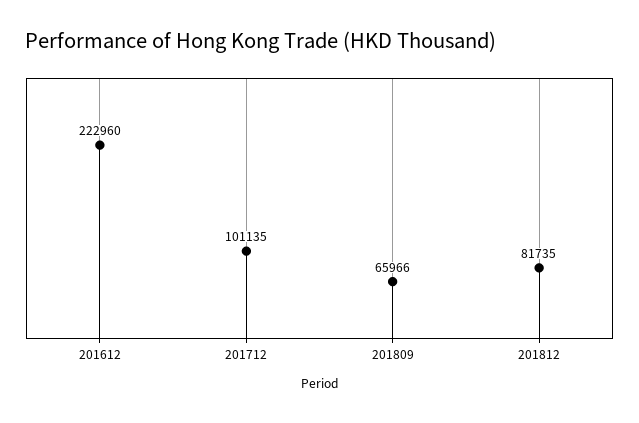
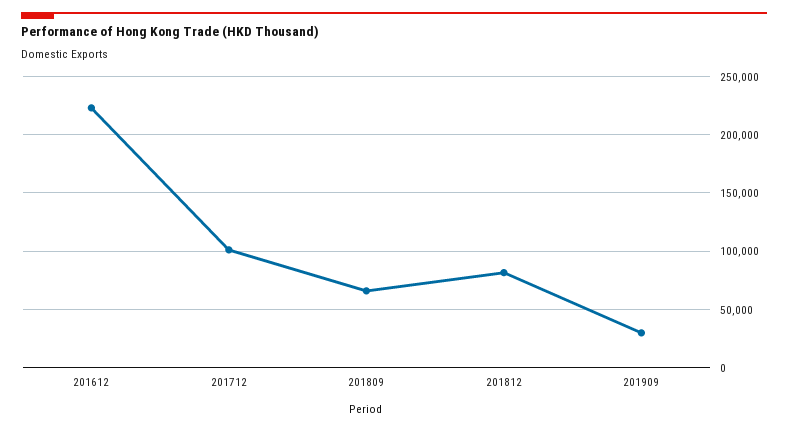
201909: none -> 30000

